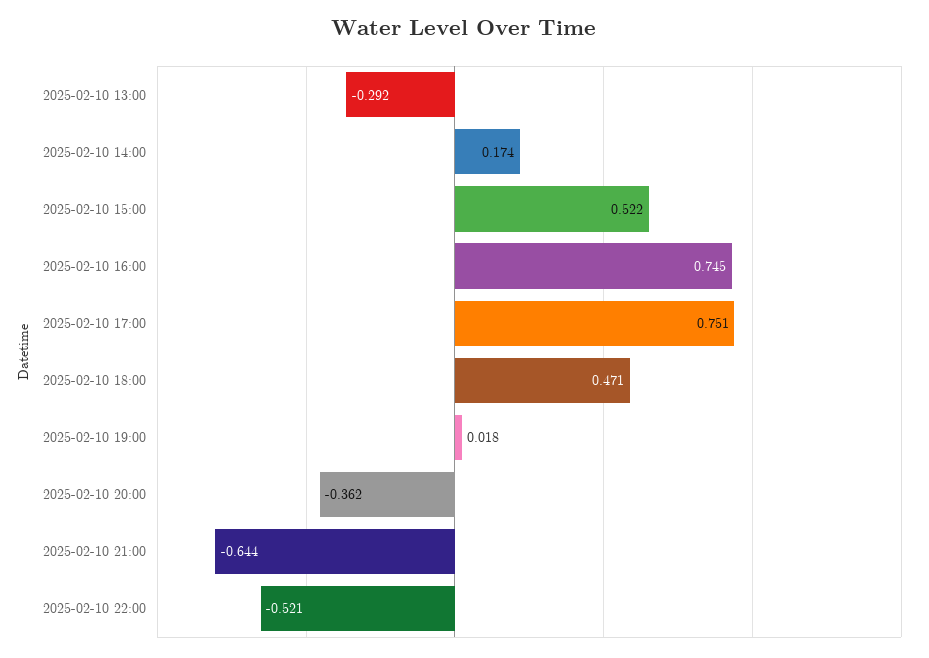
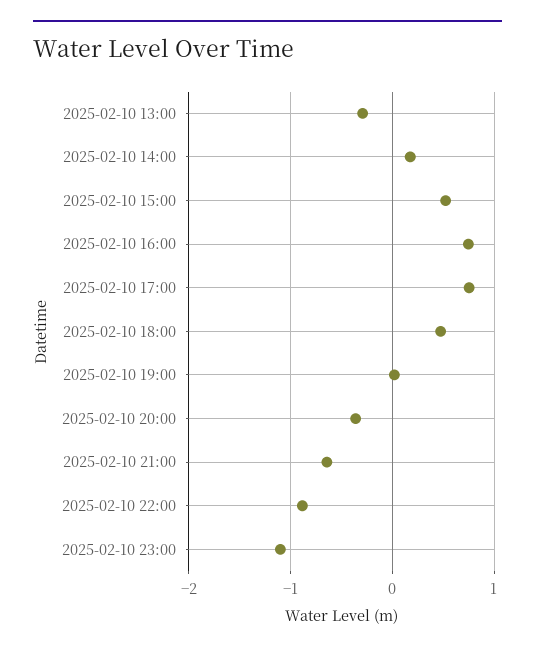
2025-02-10 22:00: -0.521 -> -0.9
2025-02-10 23:00: none -> -1.1

